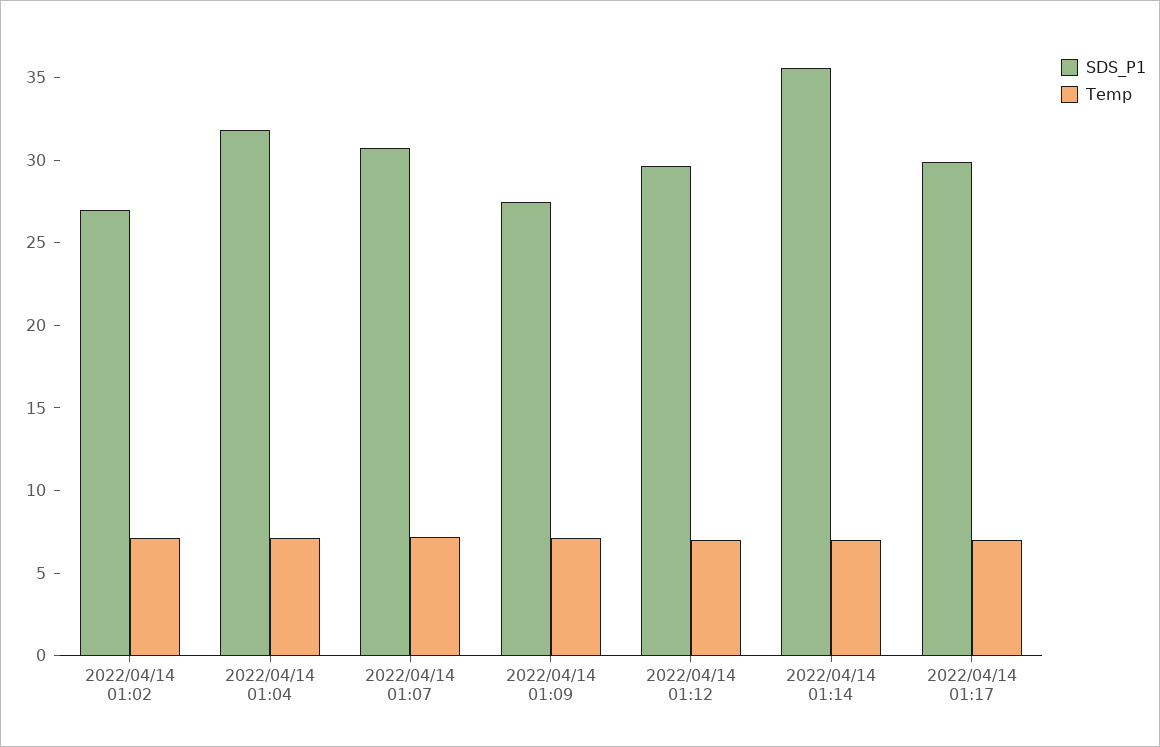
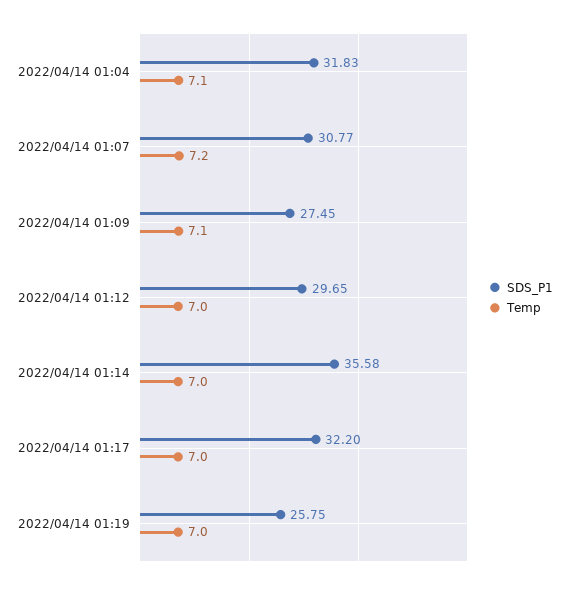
SDS_P1, 2022/04/14 01:02: 27 -> none
Temp, 2022/04/14 01:02: 7 -> none
SDS_P1, 2022/04/14 01:17: 30 -> 32.2
SDS_P1, 2022/04/14 01:19: none -> 25.75
Temp, 2022/04/14 01:19: none -> 7

